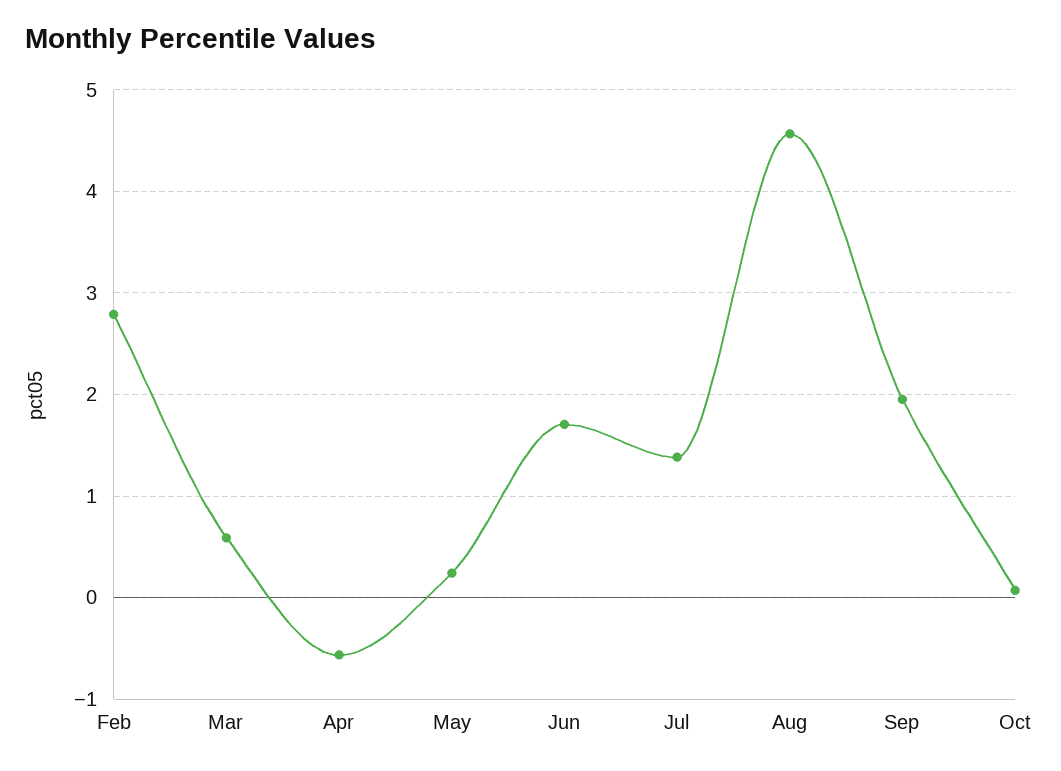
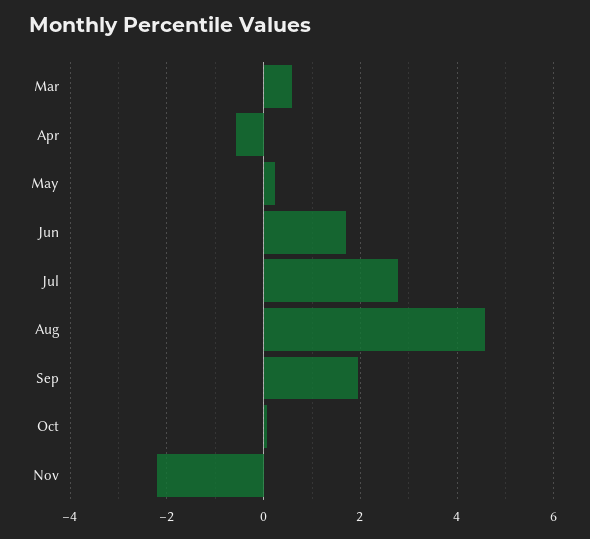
Feb: 2.8 -> none
Jul: 1.4 -> 2.8
Nov: none -> -2.2

